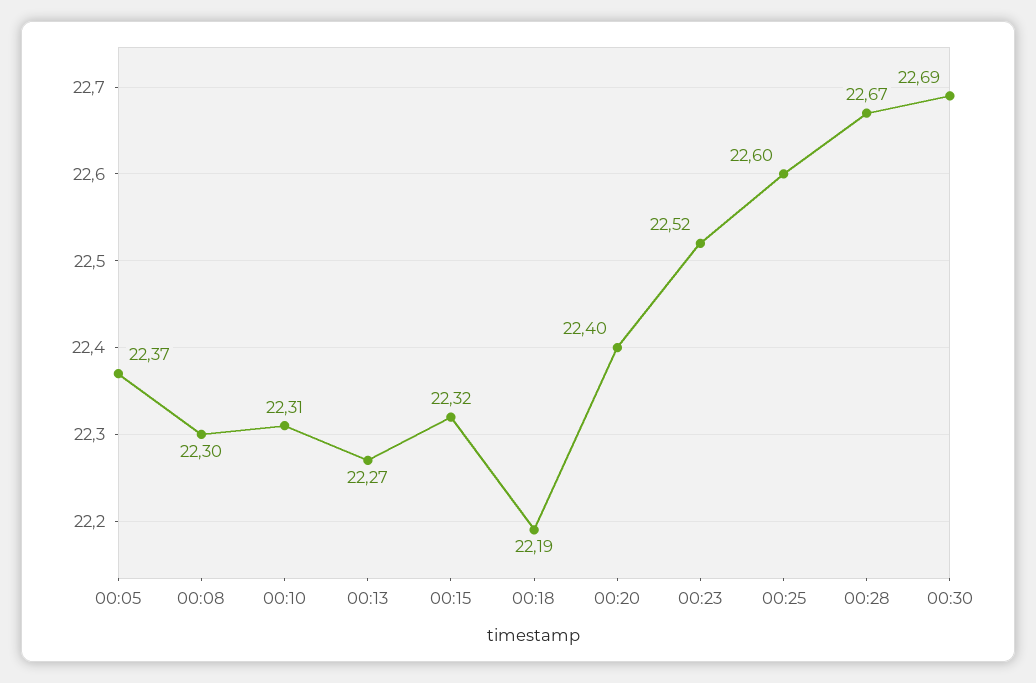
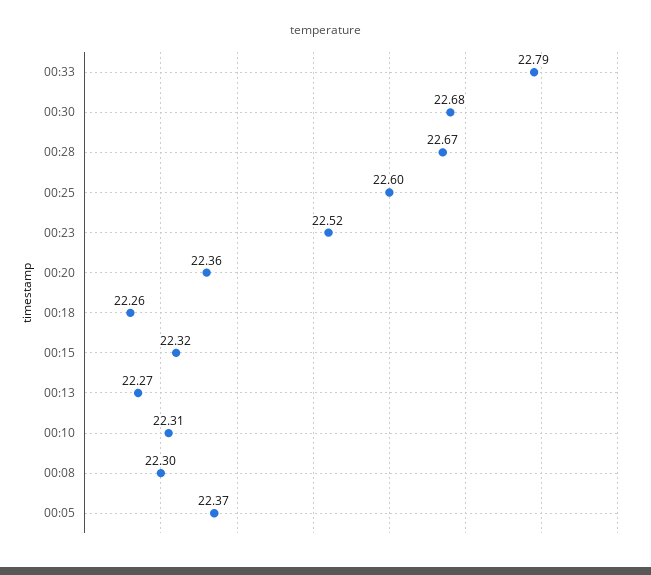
00:18: 22.19 -> 22.26
00:20: 22.4 -> 22.36
00:30: 22.69 -> 22.68
00:33: none -> 22.79

